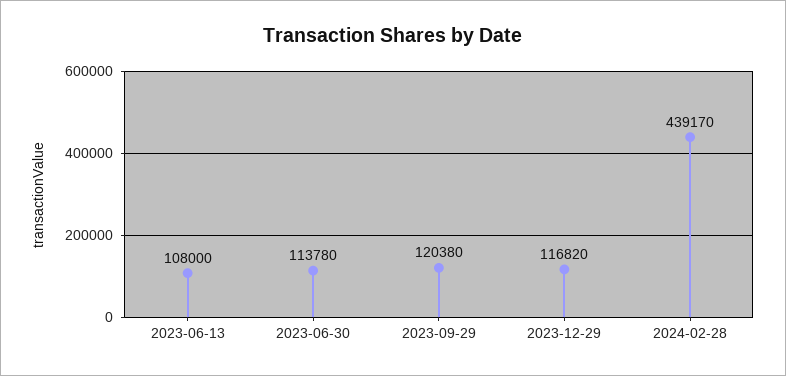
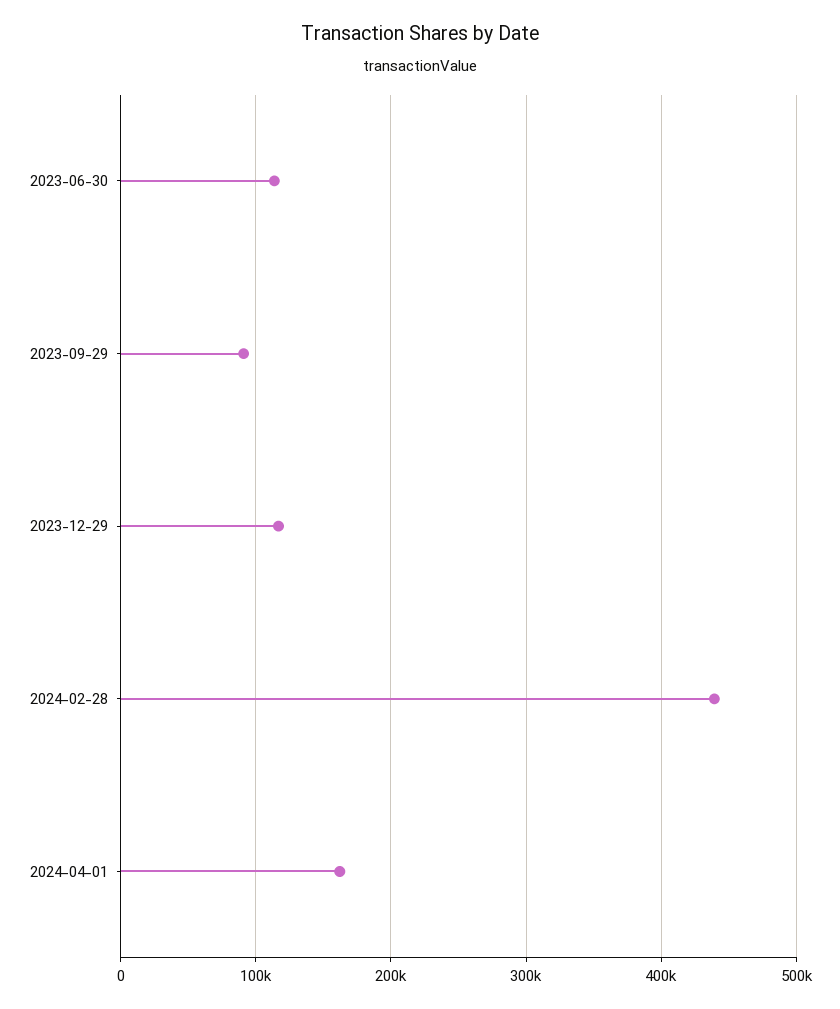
2023-06-13: 108000 -> none
2023-09-29: 120380 -> 90000
2024-04-01: none -> 160000

